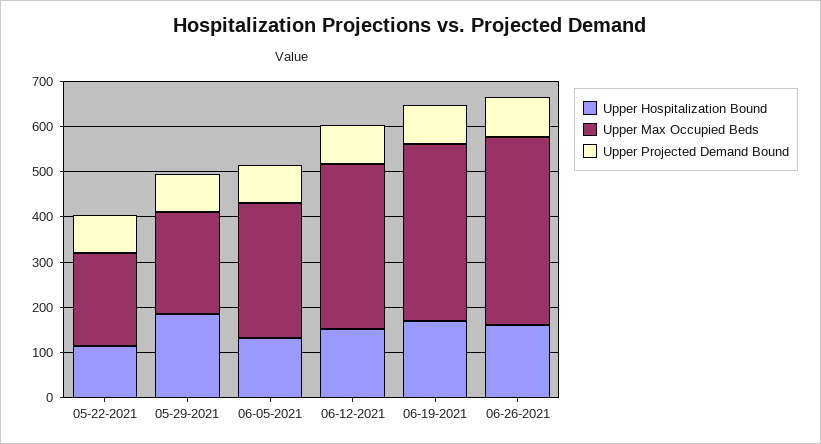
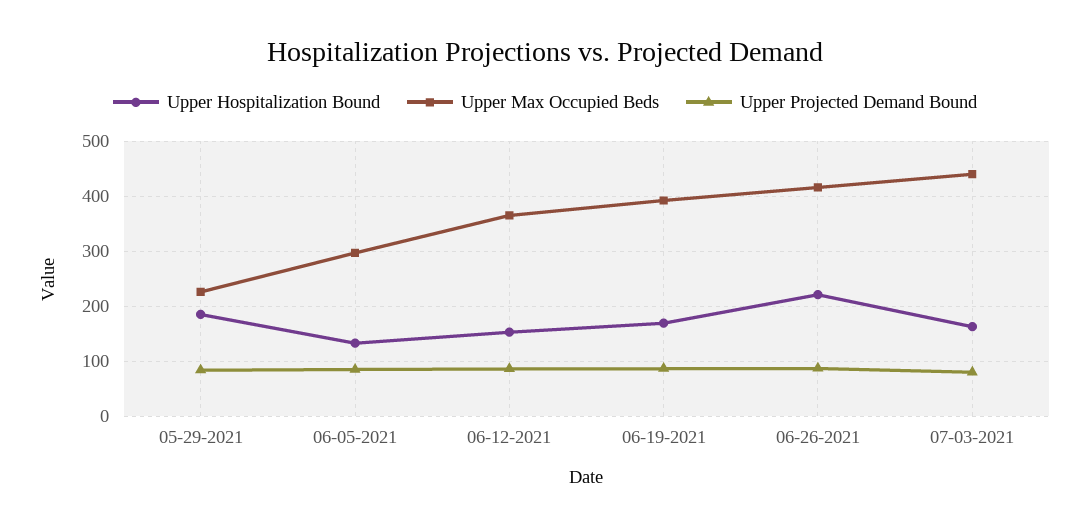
Upper Hospitalization Bound, 05-22-2021: 120 -> none
Upper Max Occupied Beds, 05-22-2021: 200 -> none
Upper Projected Demand Bound, 05-22-2021: 80 -> none
Upper Hospitalization Bound, 06-26-2021: 160 -> 220
Upper Hospitalization Bound, 07-03-2021: none -> 160
Upper Max Occupied Beds, 07-03-2021: none -> 440
Upper Projected Demand Bound, 07-03-2021: none -> 80

